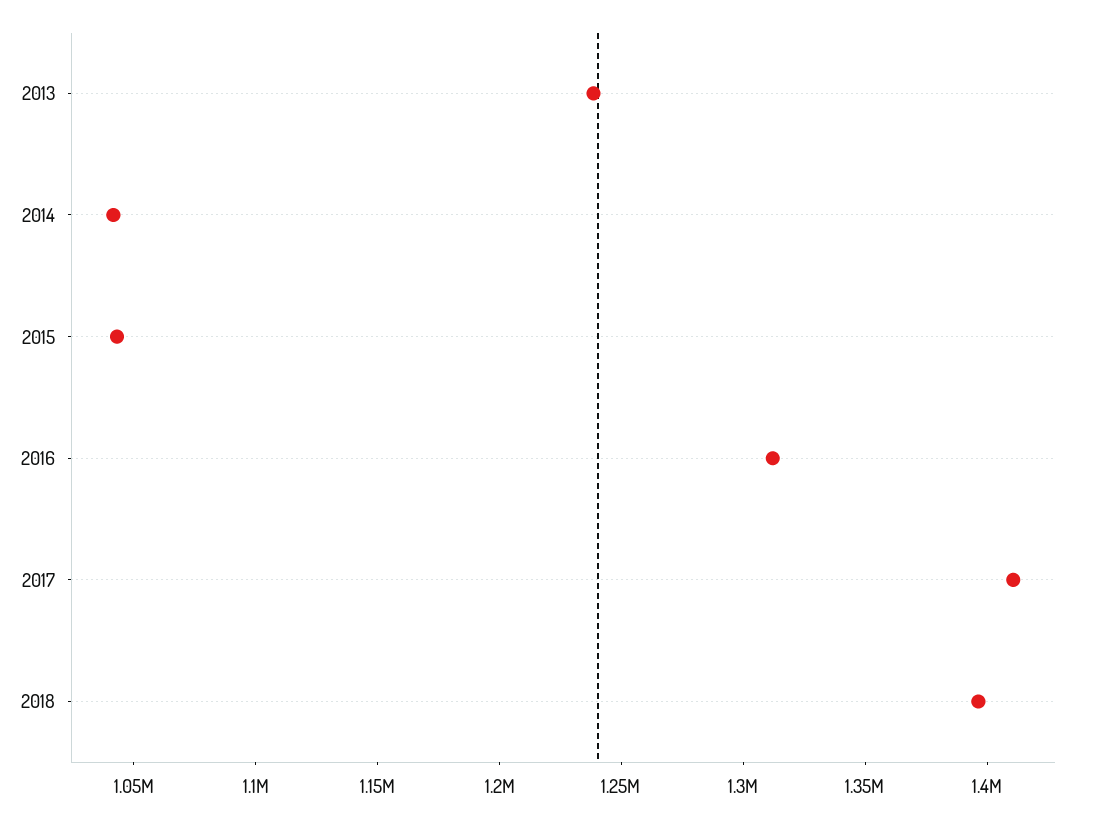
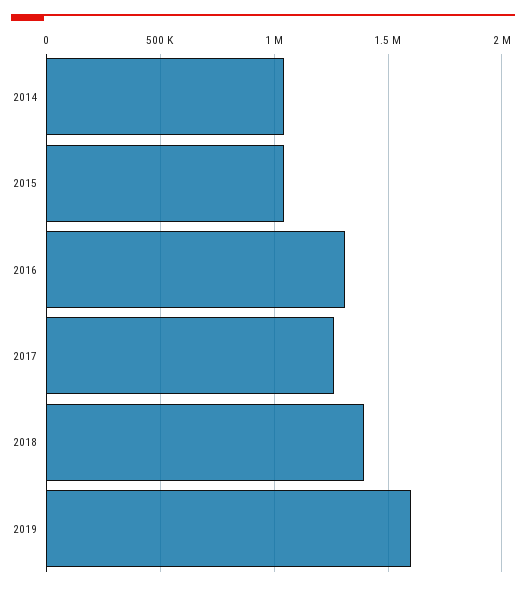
2013: 1240000 -> none
2017: 1410000 -> 1250000
2019: none -> 1600000

